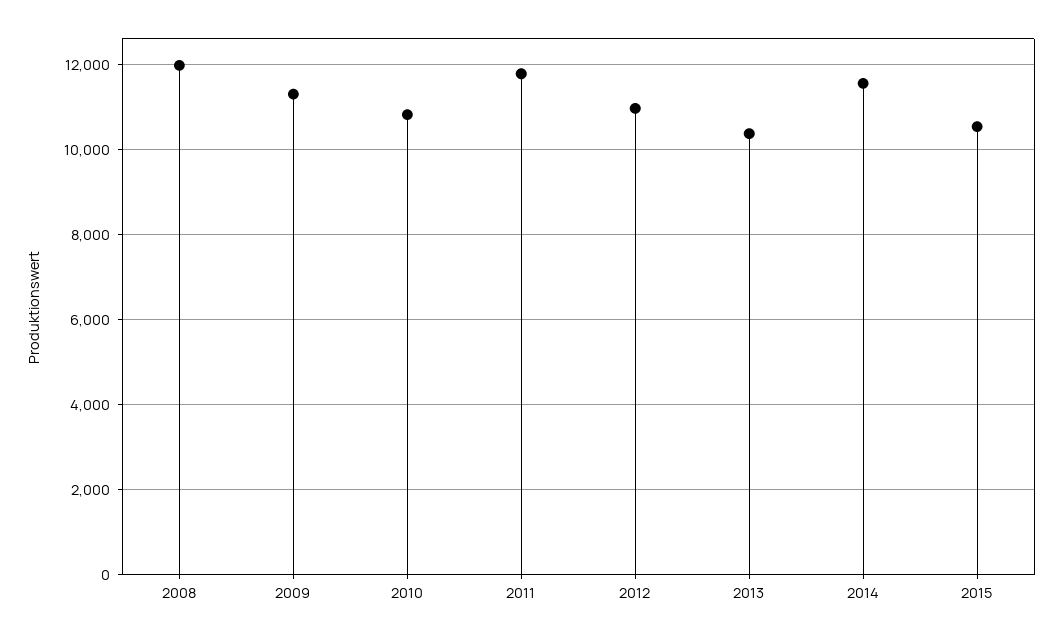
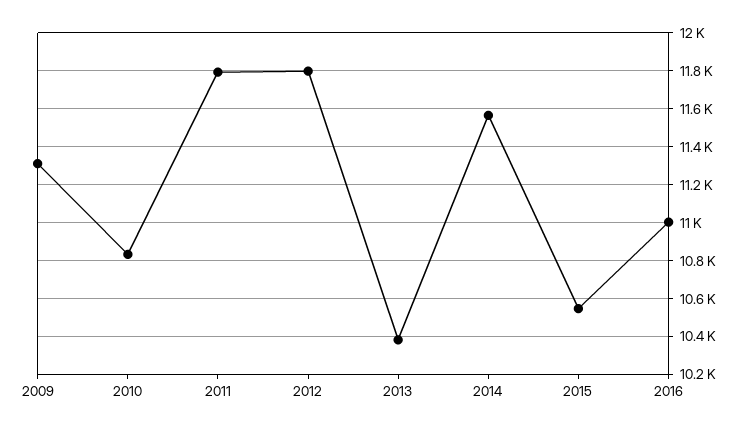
2008: 12000 -> none
2012: 11000 -> 11800
2016: none -> 11000

